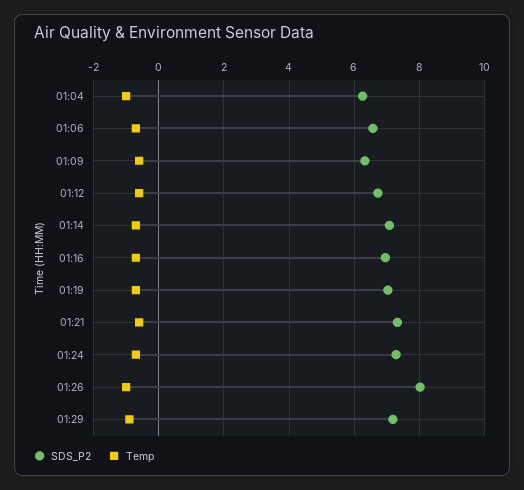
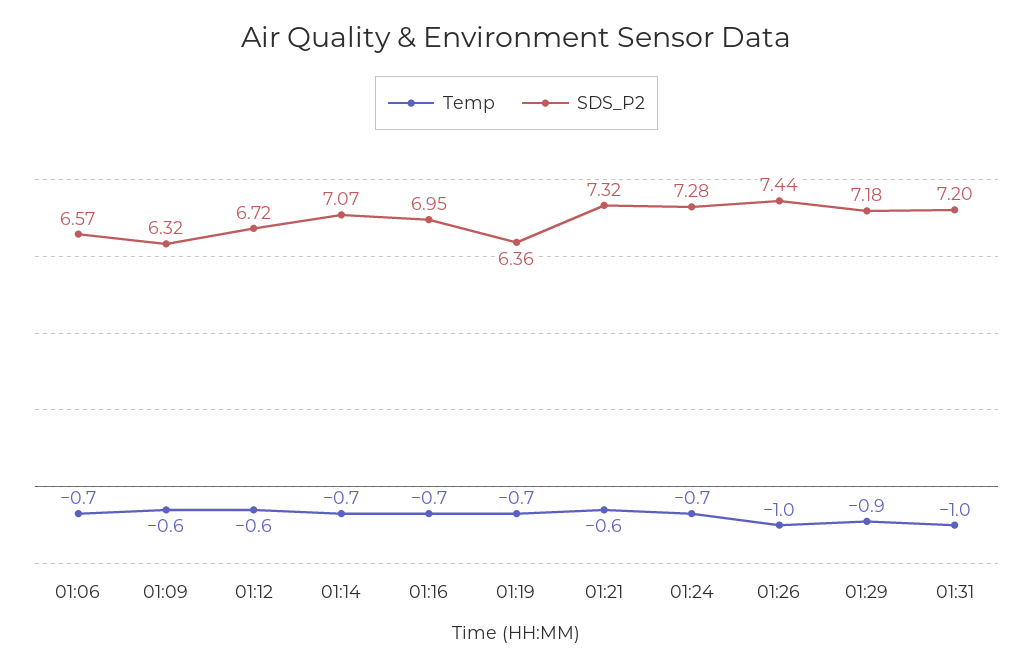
SDS_P2, 01:04: 6.2 -> none
Temp, 01:04: -1 -> none
SDS_P2, 01:19: 7 -> 6.36
SDS_P2, 01:26: 8 -> 7.44
Temp, 01:31: none -> -1
SDS_P2, 01:31: none -> 7.2

